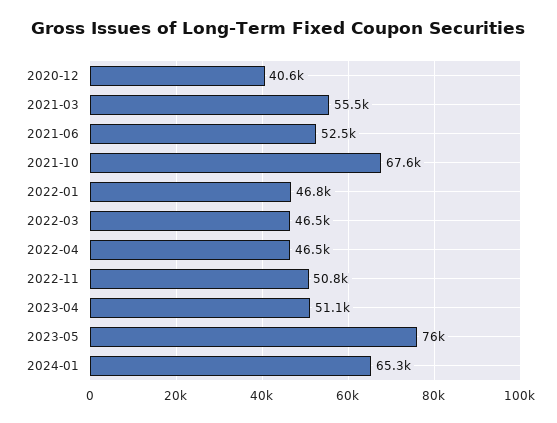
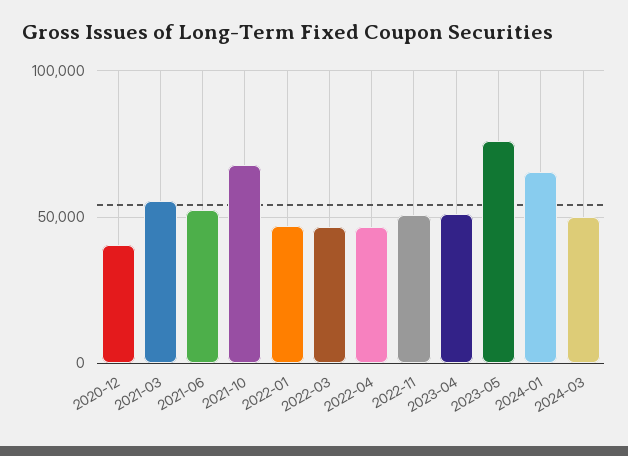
2024-03: none -> 50000

